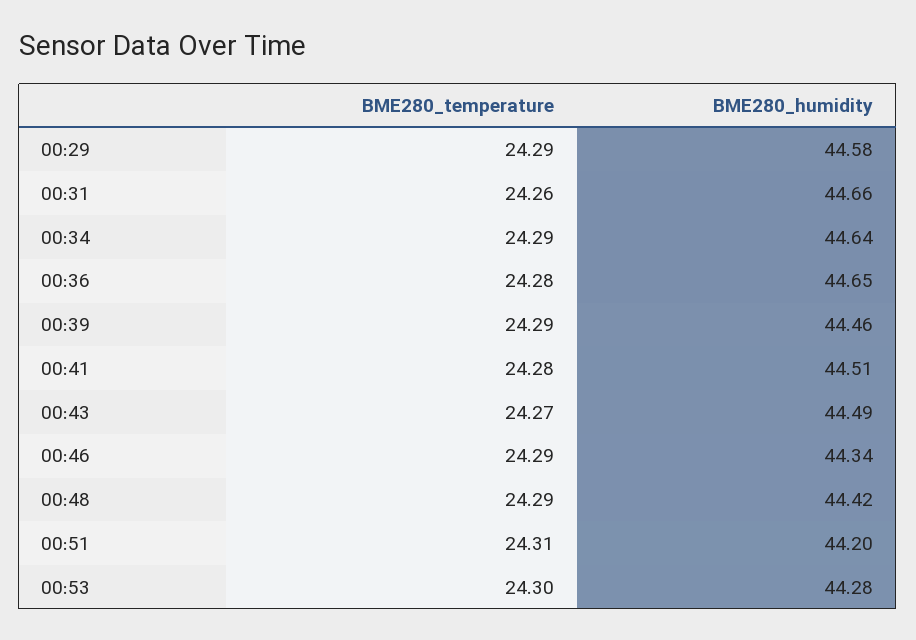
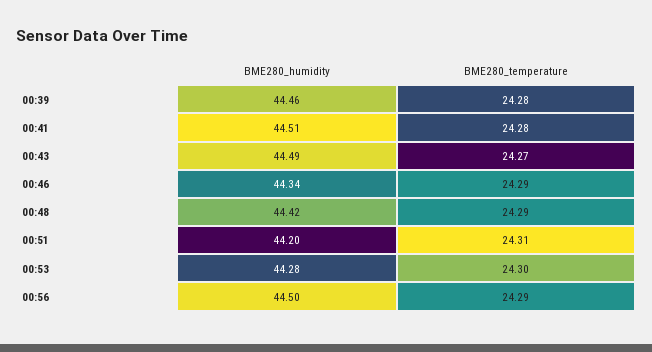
BME280_temperature, 00:29: 24.29 -> none
BME280_humidity, 00:29: 44.58 -> none
BME280_temperature, 00:31: 24.26 -> none
BME280_humidity, 00:31: 44.66 -> none
BME280_temperature, 00:34: 24.29 -> none
BME280_humidity, 00:34: 44.64 -> none
BME280_temperature, 00:36: 24.28 -> none
BME280_humidity, 00:36: 44.65 -> none
BME280_temperature, 00:39: 24.29 -> 24.28
BME280_humidity, 00:56: none -> 44.5
BME280_temperature, 00:56: none -> 24.29

